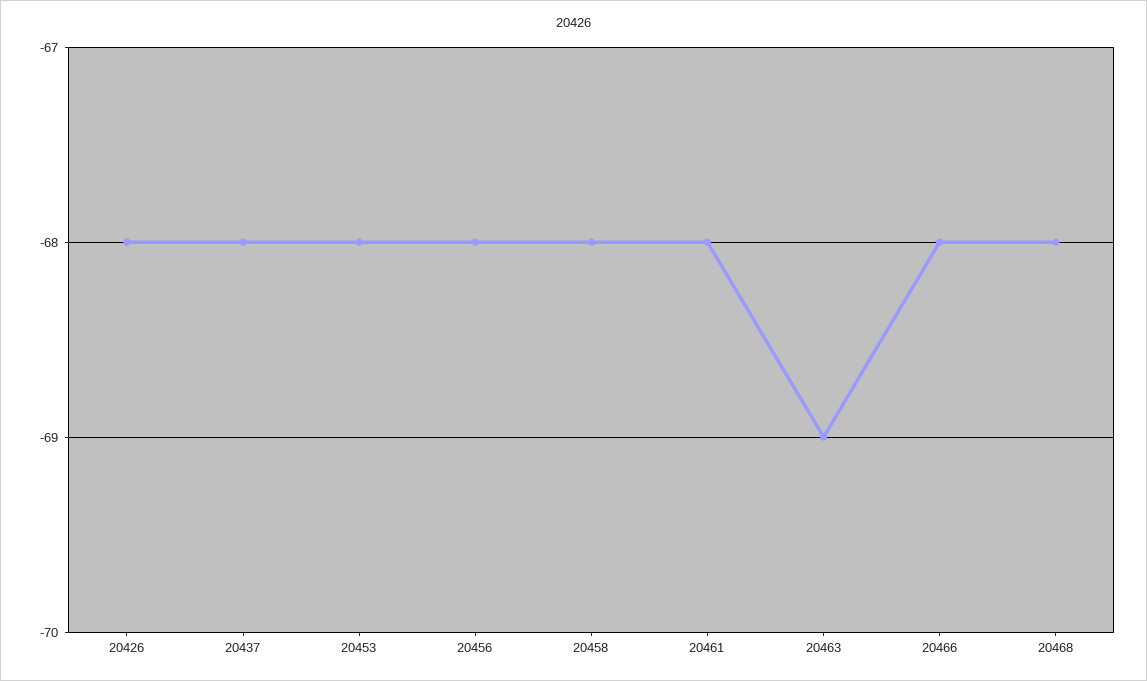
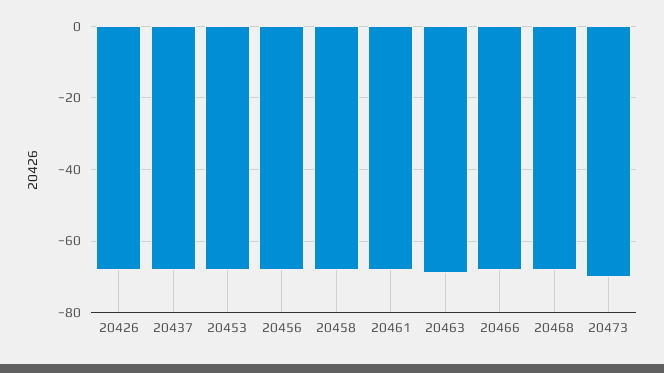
20473: none -> -70

